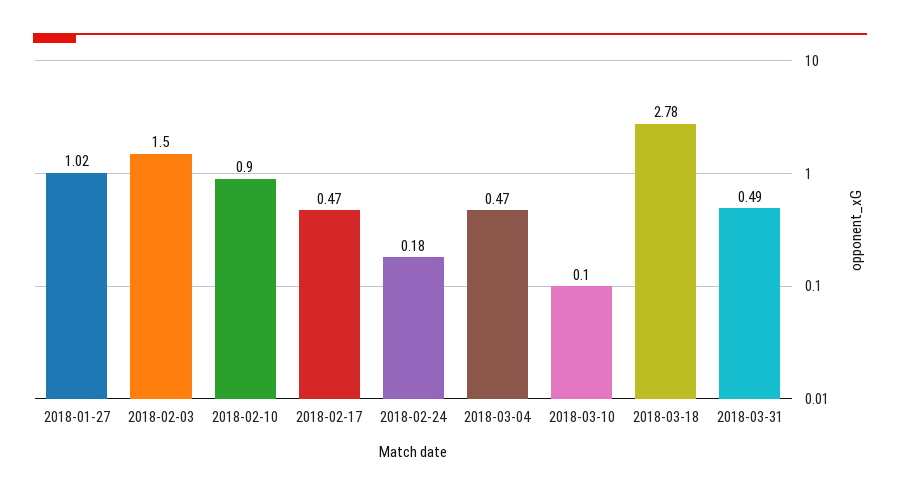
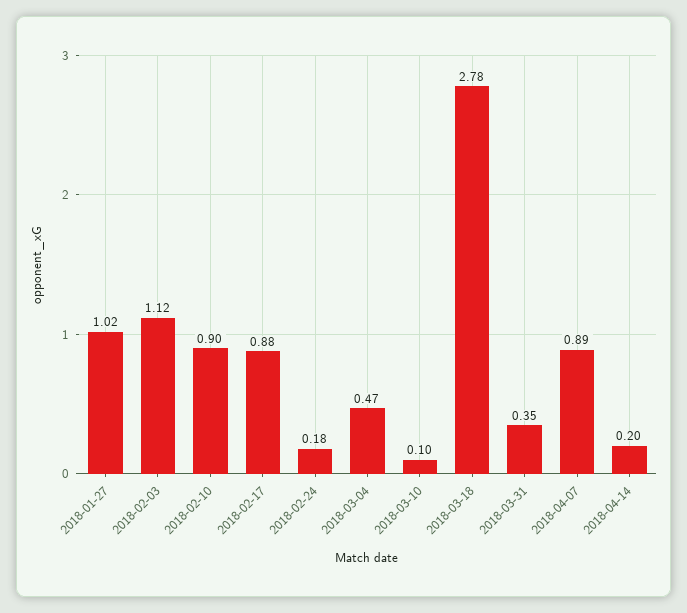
2018-02-03: 1.5 -> 1.12
2018-02-17: 0.47 -> 0.88
2018-03-31: 0.49 -> 0.35
2018-04-07: none -> 0.89
2018-04-14: none -> 0.2

